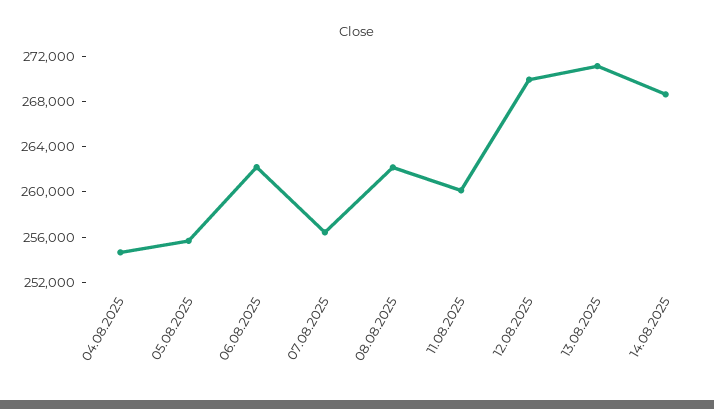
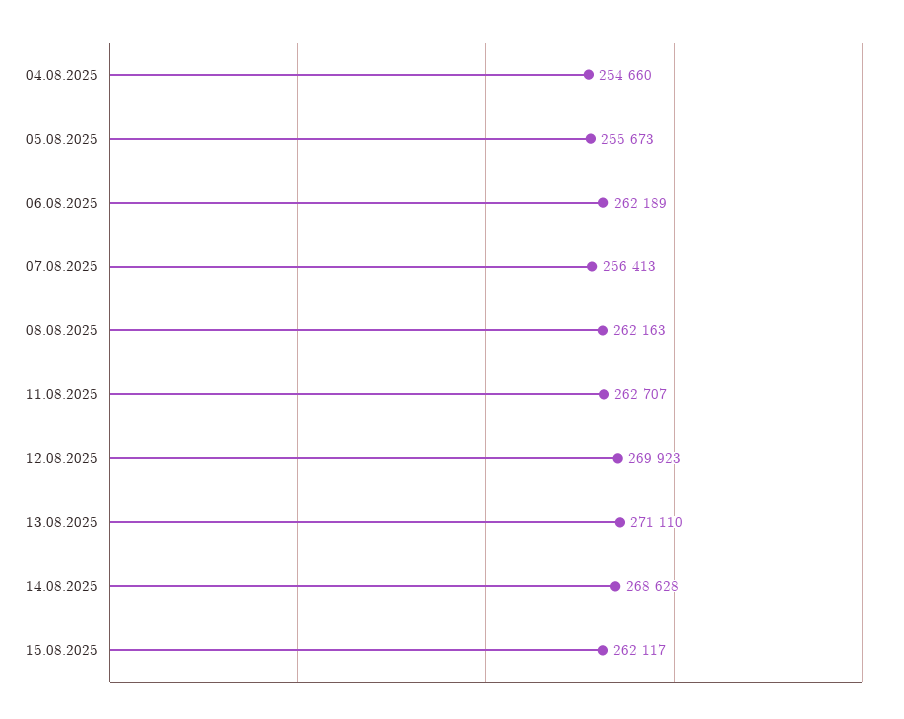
11.08.2025: 260000 -> 262707
15.08.2025: none -> 262117

